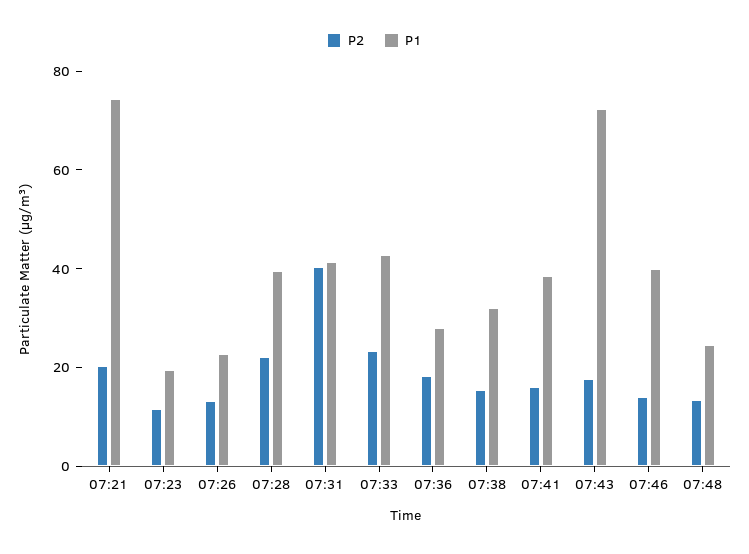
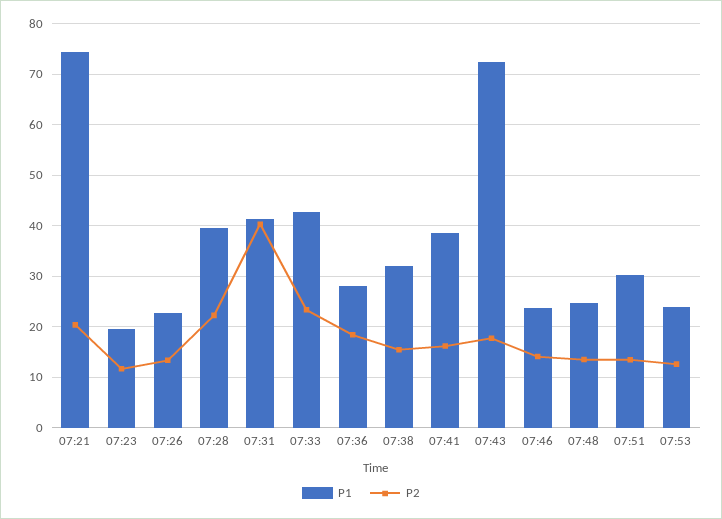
P1, 07:46: 40 -> 24
P1, 07:51: none -> 30
P2, 07:51: none -> 14
P1, 07:53: none -> 24
P2, 07:53: none -> 12

